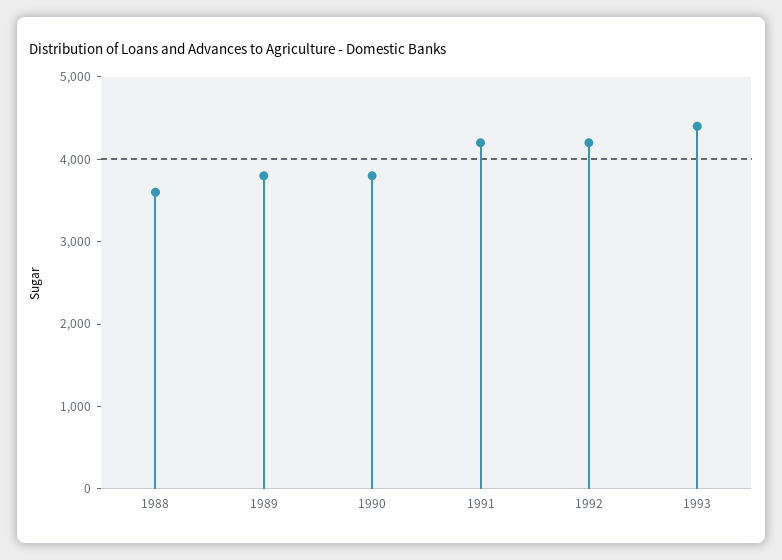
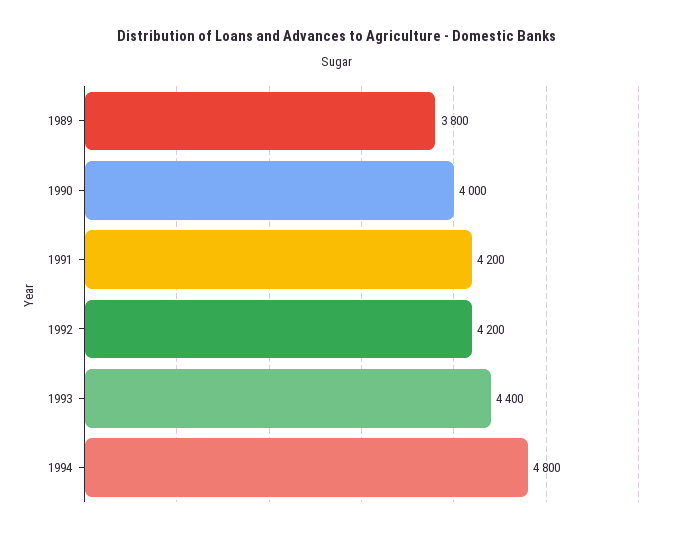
1988: 3600 -> none
1990: 3800 -> 4000
1994: none -> 4800

